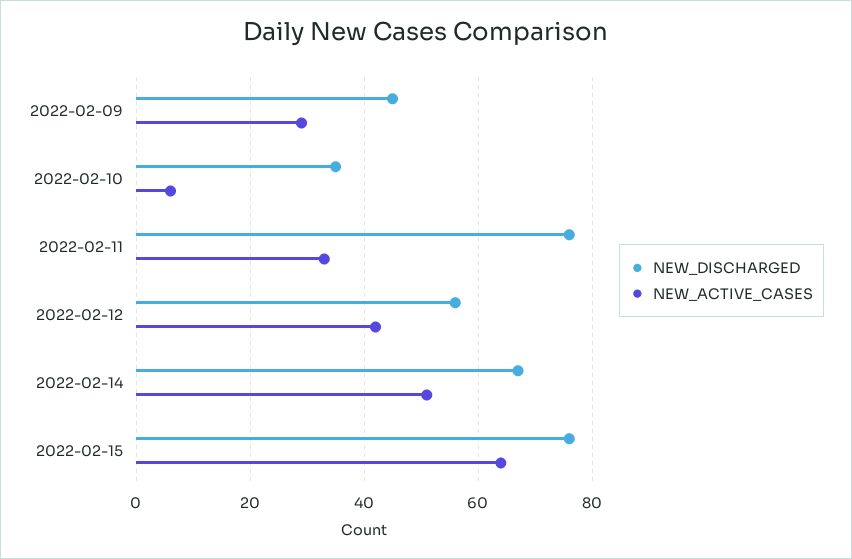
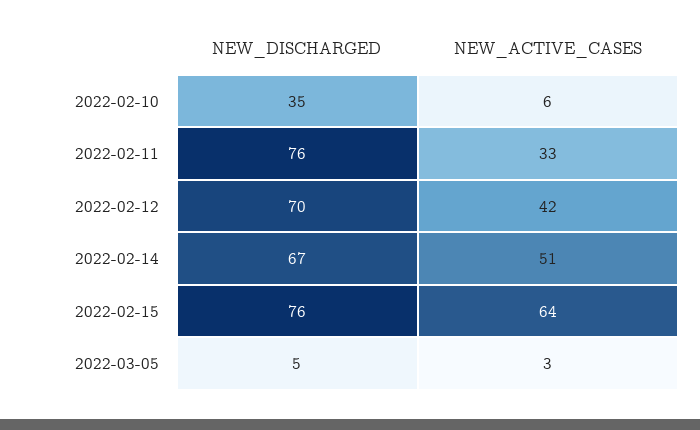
NEW_DISCHARGED, 2022-02-09: 45 -> none
NEW_ACTIVE_CASES, 2022-02-09: 30 -> none
NEW_DISCHARGED, 2022-02-12: 55 -> 70
NEW_DISCHARGED, 2022-03-05: none -> 5
NEW_ACTIVE_CASES, 2022-03-05: none -> 3

